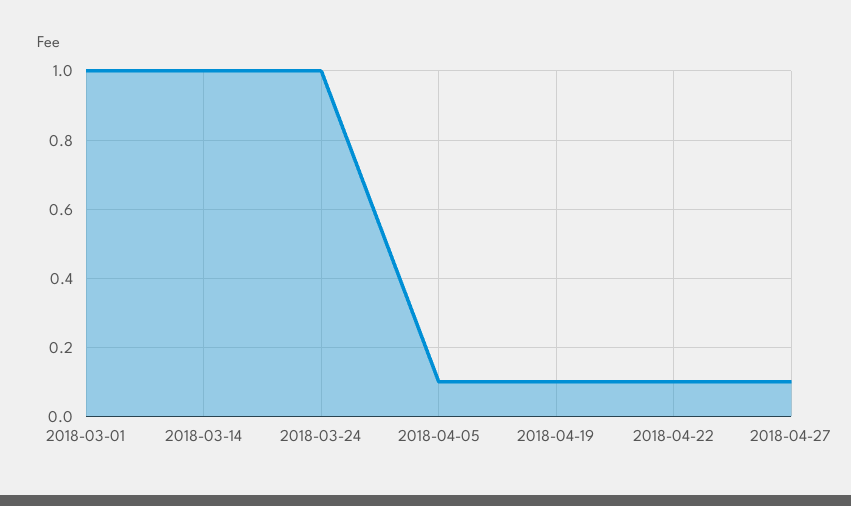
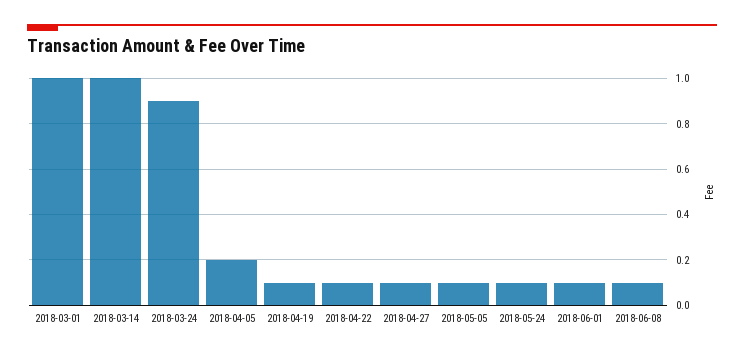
2018-03-24: 1 -> 0.9
2018-04-05: 0.1 -> 0.2
2018-05-05: none -> 0.1
2018-05-24: none -> 0.1
2018-06-01: none -> 0.1
2018-06-08: none -> 0.1

